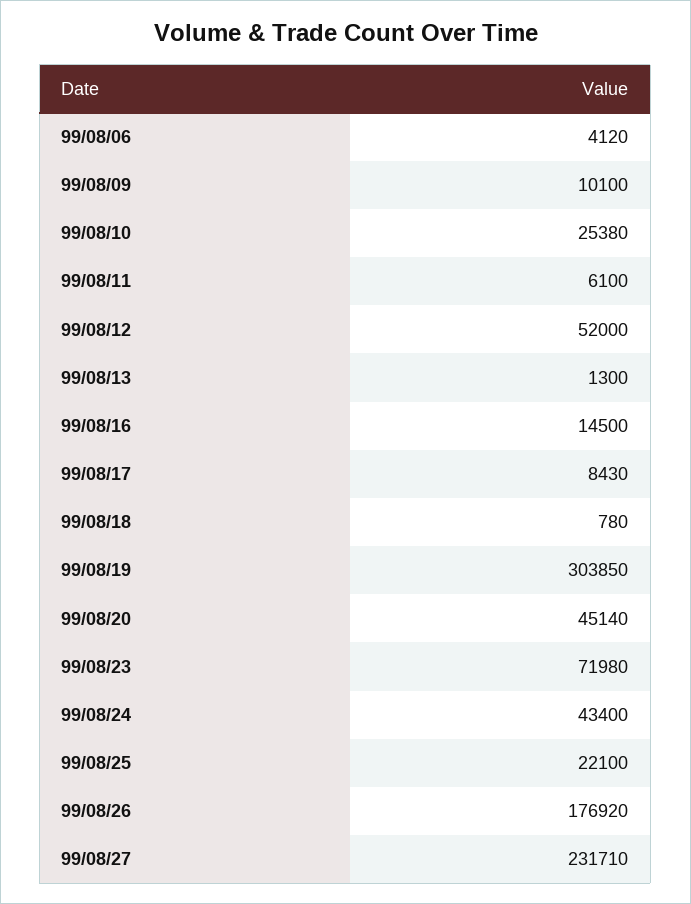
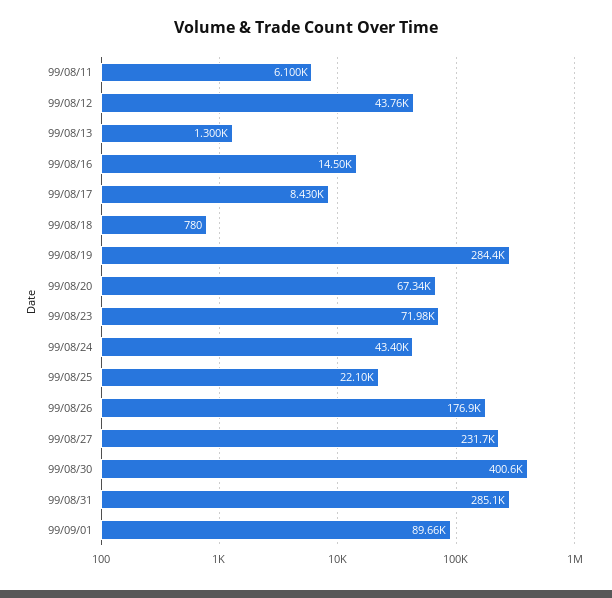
99/08/06: 4120 -> none
99/08/09: 10100 -> none
99/08/10: 25380 -> none
99/08/12: 52000 -> 43760
99/08/19: 303850 -> 284400
99/08/20: 45140 -> 67340
99/08/30: none -> 400600
99/08/31: none -> 285100
99/09/01: none -> 89660

